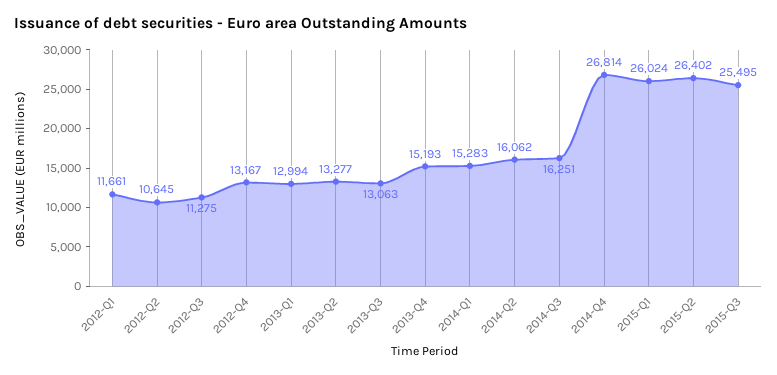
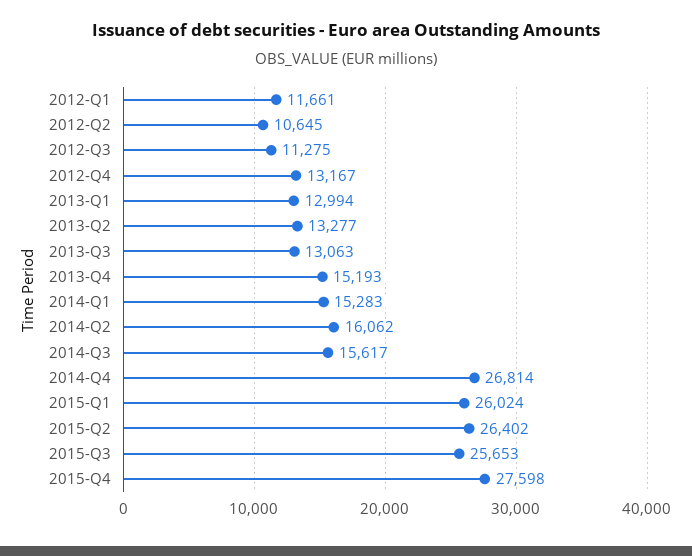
2014-Q3: 16251 -> 15617
2015-Q3: 25495 -> 25653
2015-Q4: none -> 27598

